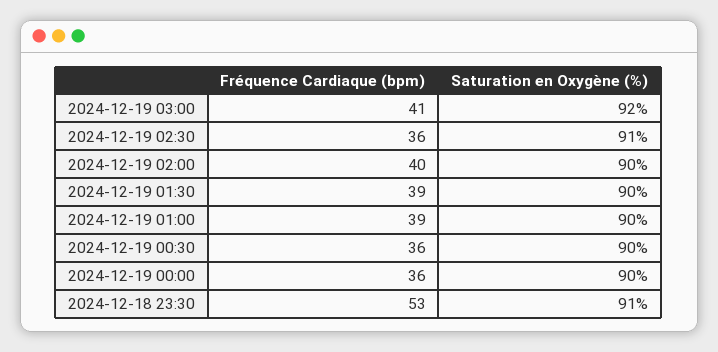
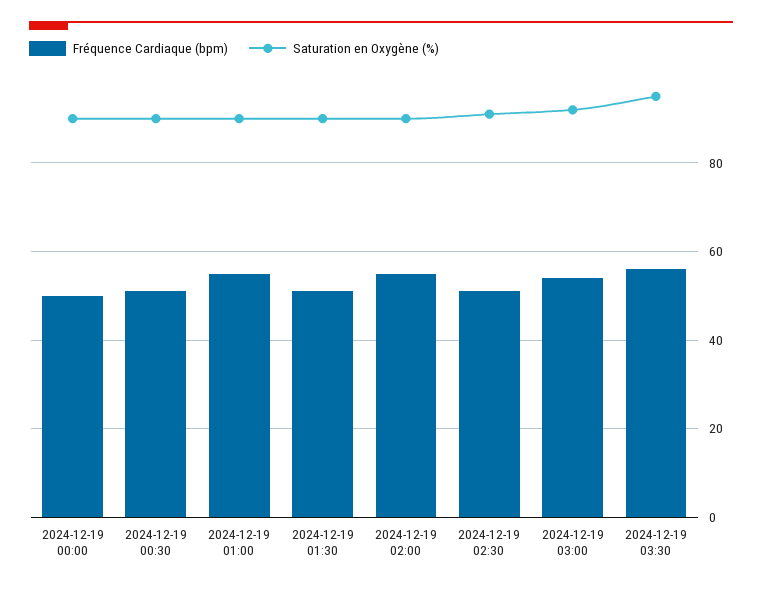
Fréquence Cardiaque (bpm), 2024-12-19 03:00: 41 -> 55
Fréquence Cardiaque (bpm), 2024-12-19 02:30: 36 -> 50
Fréquence Cardiaque (bpm), 2024-12-19 02:00: 40 -> 55
Fréquence Cardiaque (bpm), 2024-12-19 01:30: 39 -> 50
Fréquence Cardiaque (bpm), 2024-12-19 01:00: 39 -> 55
Fréquence Cardiaque (bpm), 2024-12-19 00:30: 36 -> 50
Fréquence Cardiaque (bpm), 2024-12-19 00:00: 36 -> 50
Fréquence Cardiaque (bpm), 2024-12-18 23:30: 53 -> none
Saturation en Oxygène (%), 2024-12-18 23:30: 91 -> none
Fréquence Cardiaque (bpm), 2024-12-19 03:30: none -> 55
Saturation en Oxygène (%), 2024-12-19 03:30: none -> 95

